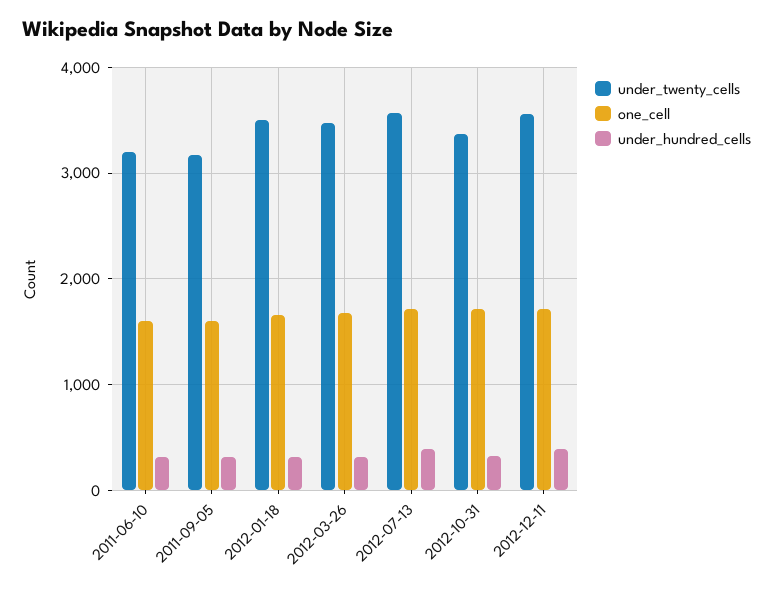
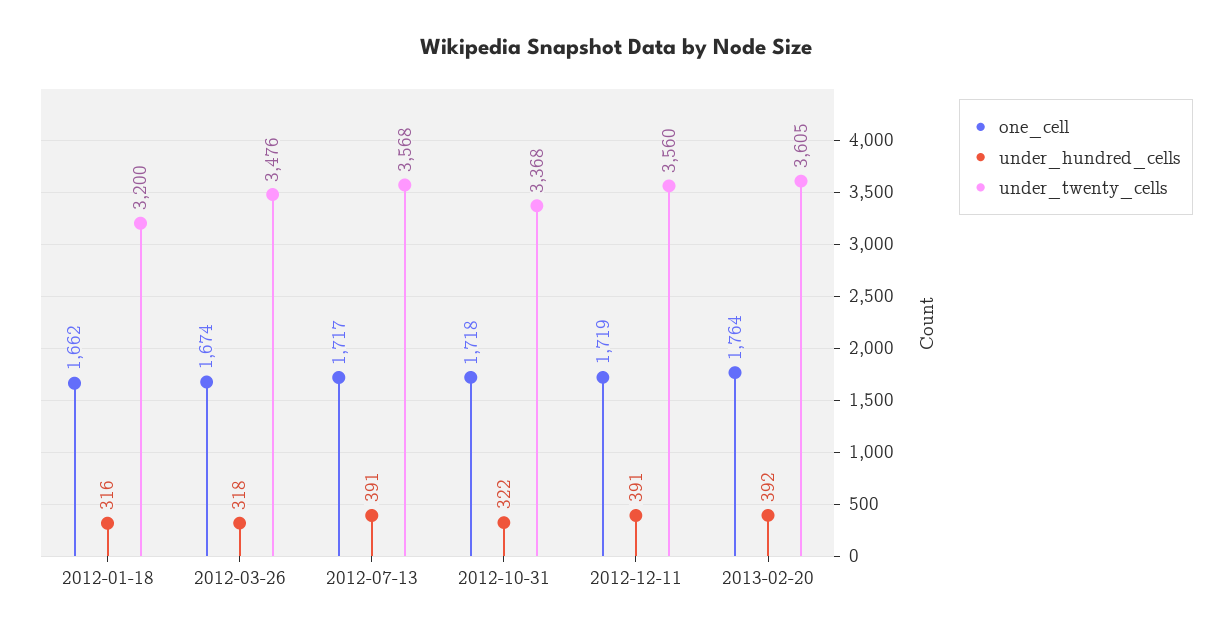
under_twenty_cells, 2011-06-10: 3200 -> none
one_cell, 2011-06-10: 1600 -> none
under_hundred_cells, 2011-06-10: 300 -> none
under_twenty_cells, 2011-09-05: 3200 -> none
one_cell, 2011-09-05: 1600 -> none
under_hundred_cells, 2011-09-05: 300 -> none
under_twenty_cells, 2012-01-18: 3500 -> 3200
one_cell, 2013-02-20: none -> 1764
under_hundred_cells, 2013-02-20: none -> 392
under_twenty_cells, 2013-02-20: none -> 3605

